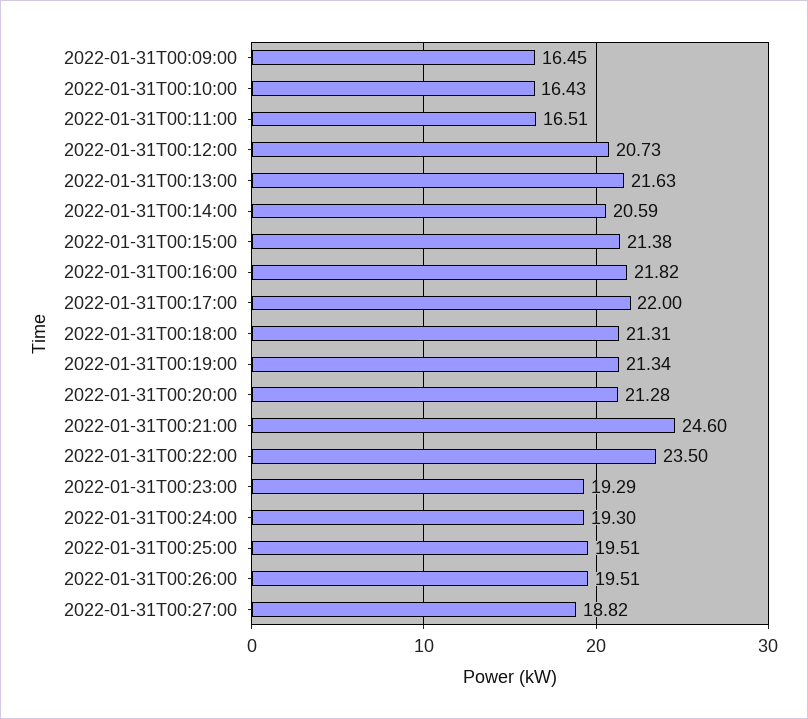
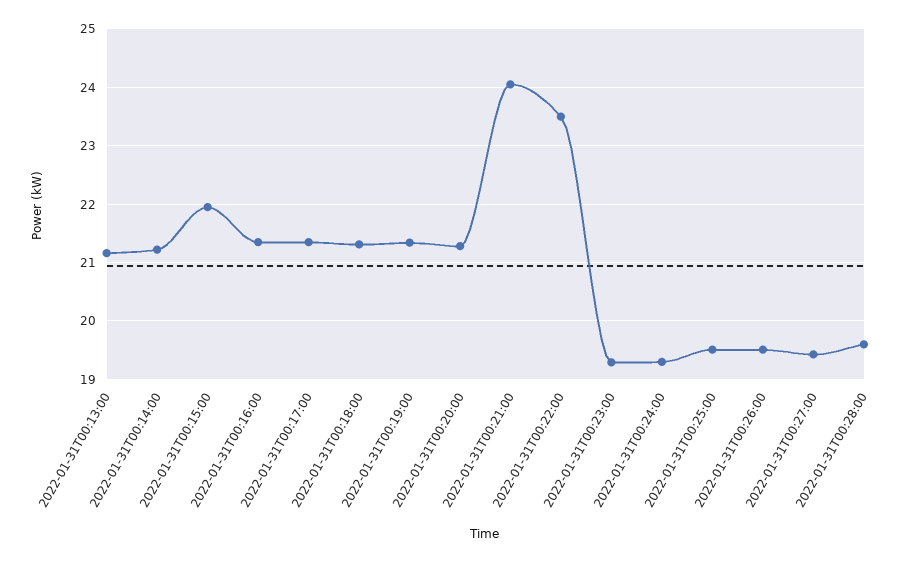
2022-01-31T00:09:00: 16.45 -> none
2022-01-31T00:10:00: 16.43 -> none
2022-01-31T00:11:00: 16.51 -> none
2022-01-31T00:12:00: 20.73 -> none
2022-01-31T00:13:00: 21.63 -> 21.2
2022-01-31T00:14:00: 20.59 -> 21.2
2022-01-31T00:15:00: 21.38 -> 22
2022-01-31T00:16:00: 21.82 -> 21.4
2022-01-31T00:17:00: 22 -> 21.4
2022-01-31T00:21:00: 24.6 -> 24
2022-01-31T00:27:00: 18.82 -> 19.4
2022-01-31T00:28:00: none -> 19.6

